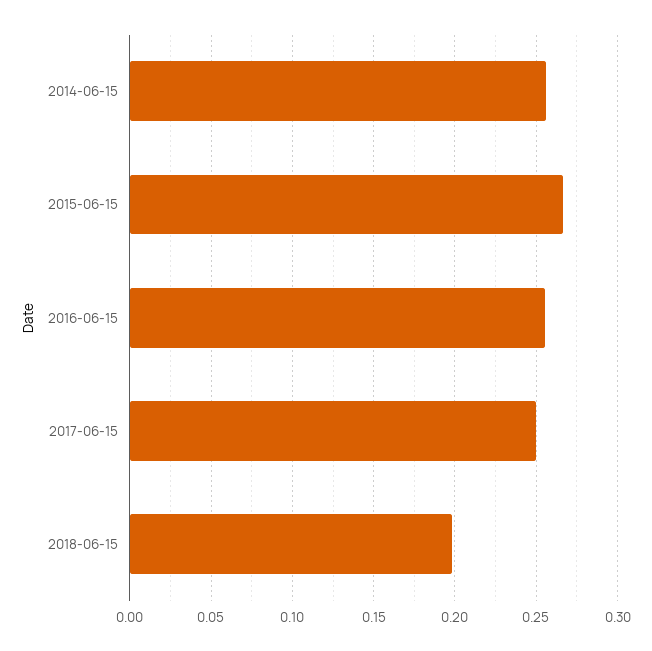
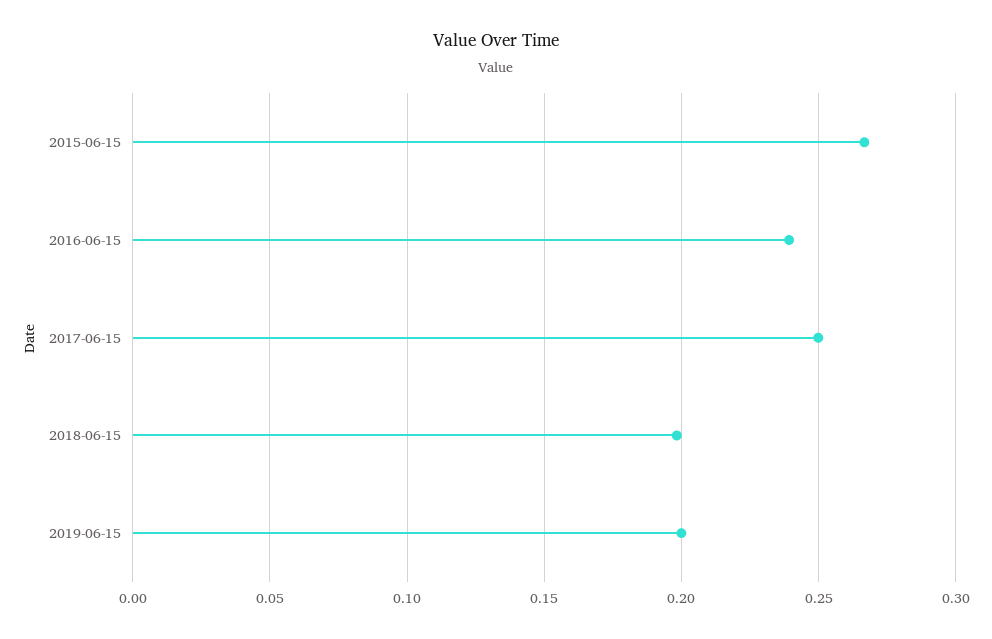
2014-06-15: 0.255 -> none
2016-06-15: 0.255 -> 0.24
2019-06-15: none -> 0.2

